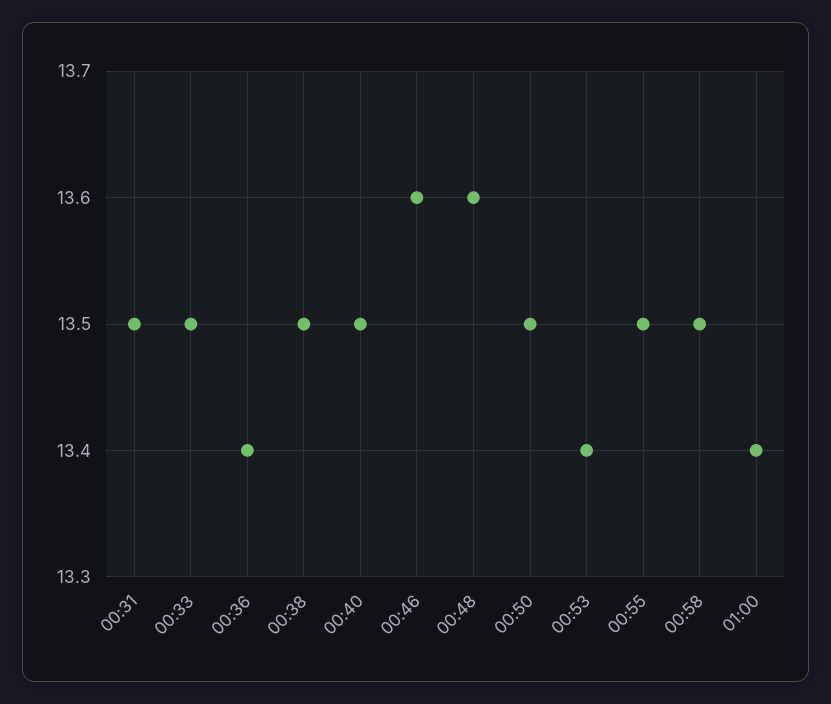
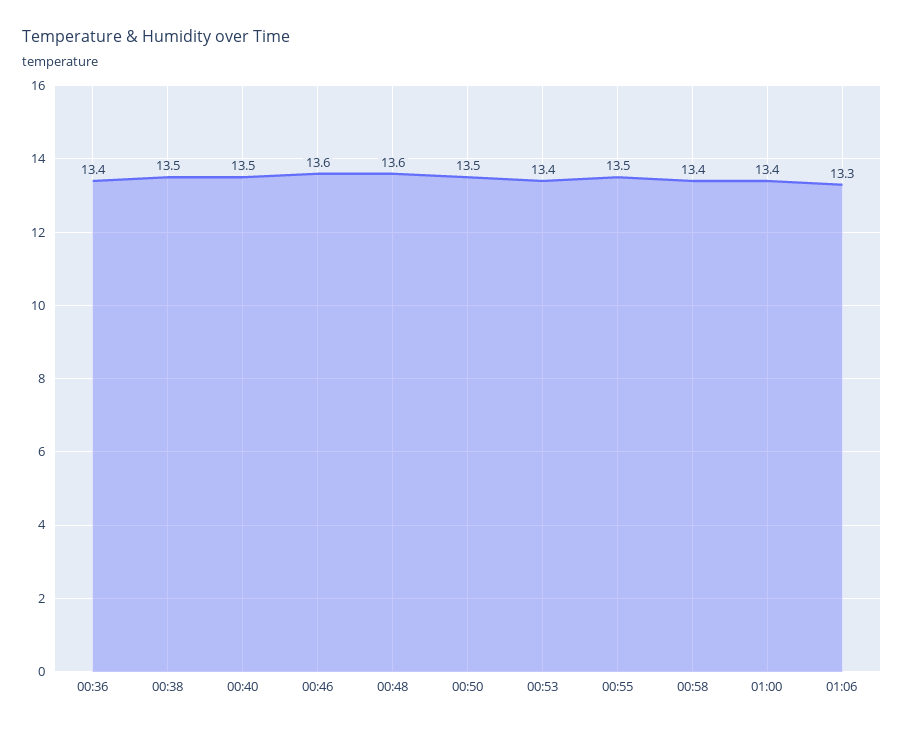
00:31: 13.5 -> none
00:33: 13.5 -> none
00:58: 13.5 -> 13.4
01:06: none -> 13.3

